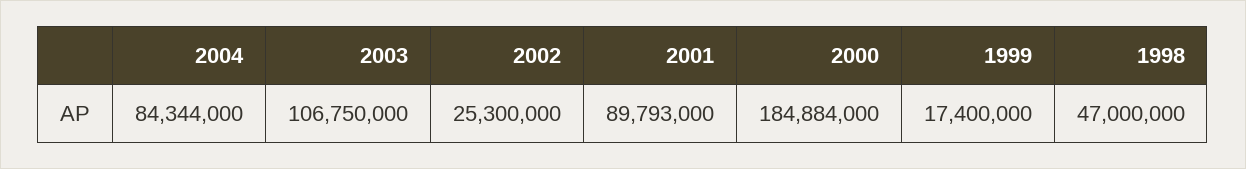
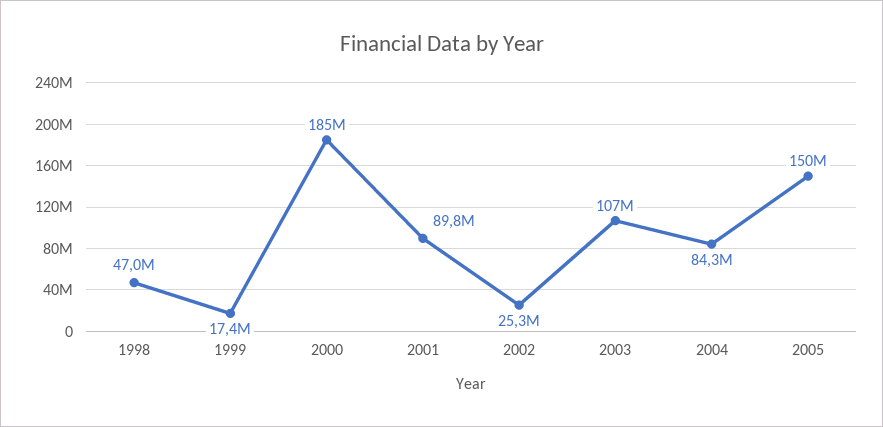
2005: none -> 150000000

